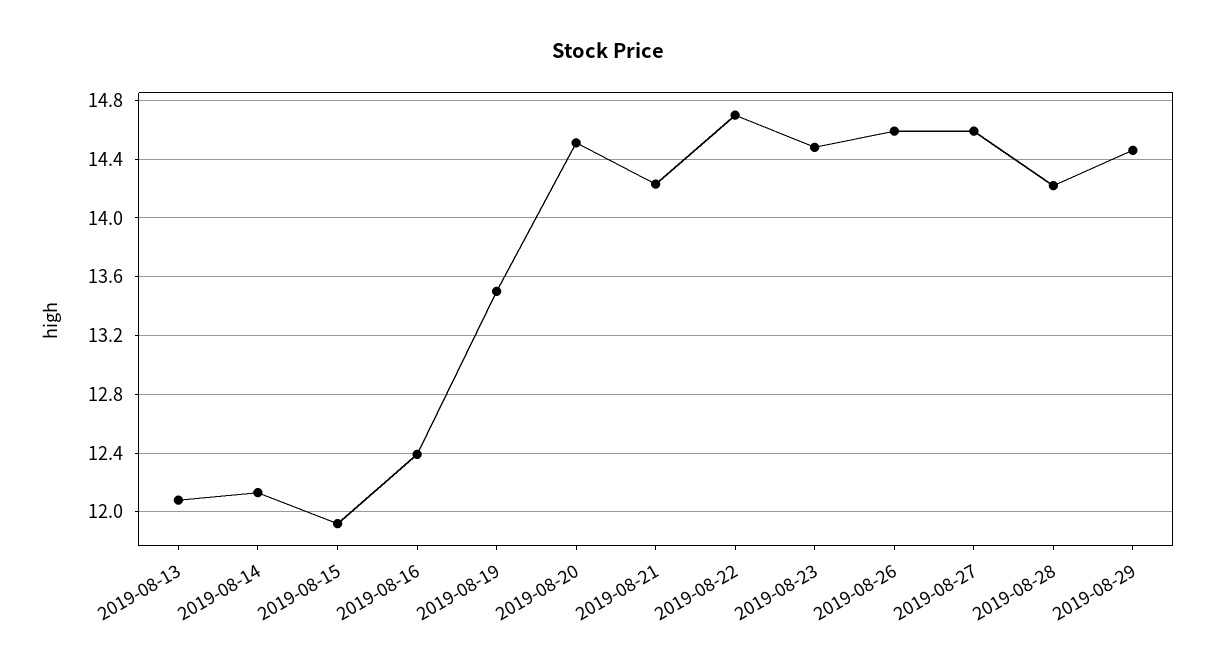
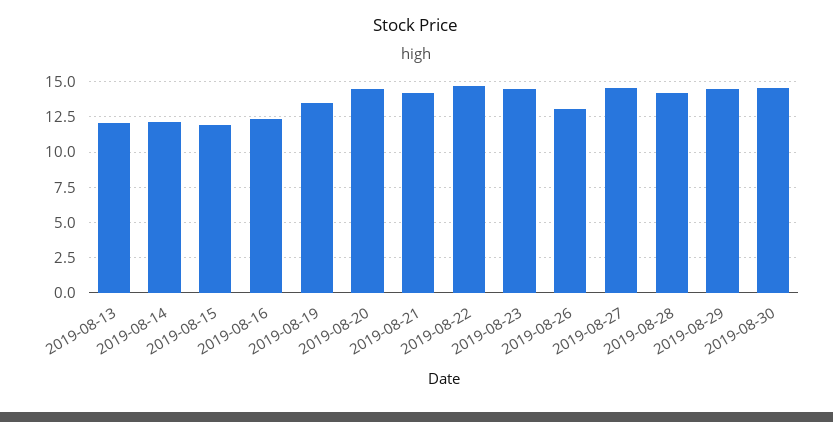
2019-08-26: 14.6 -> 13
2019-08-30: none -> 14.5

